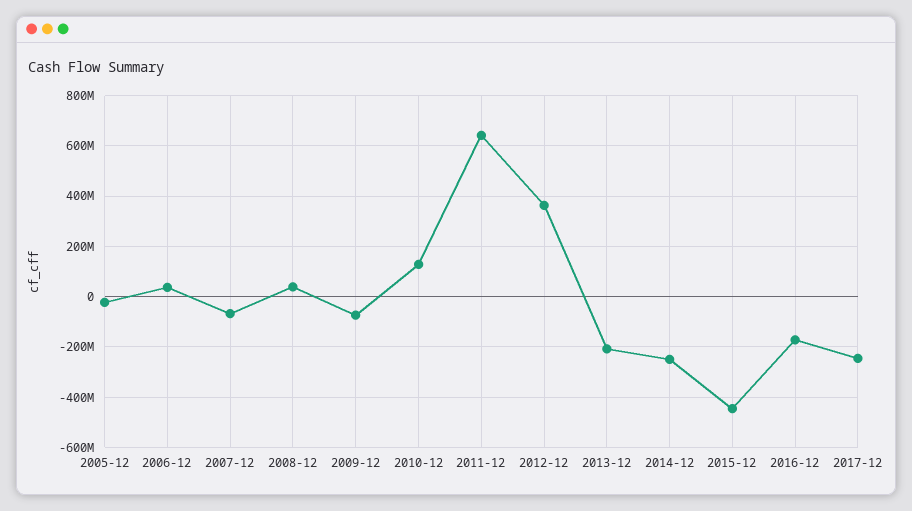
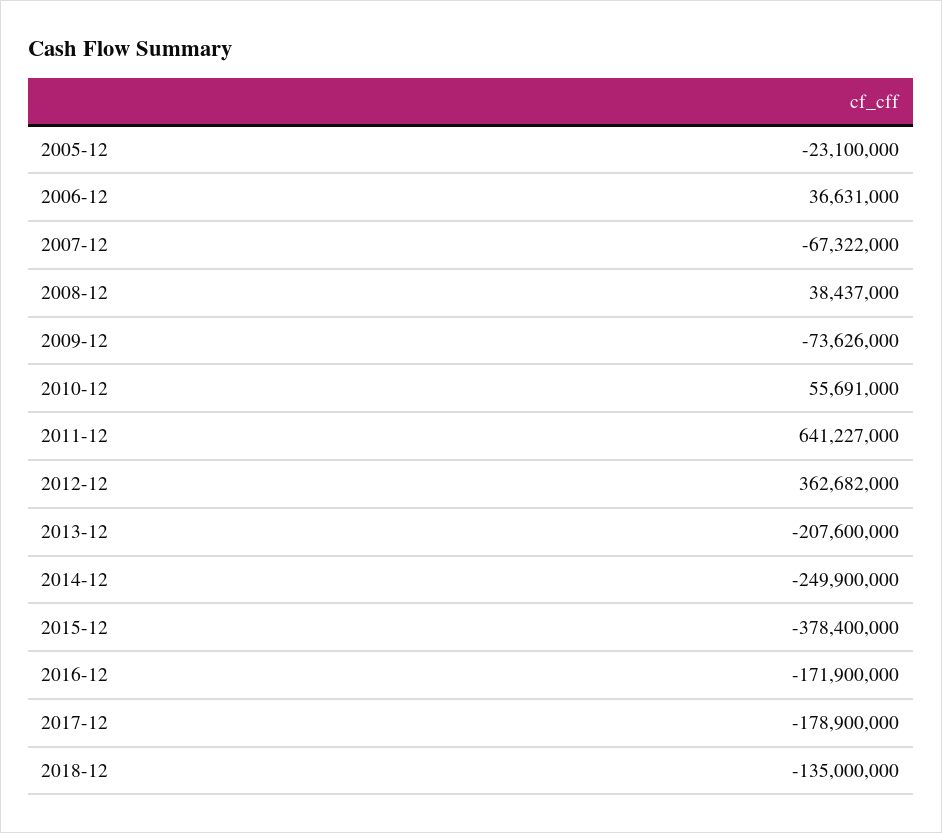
2010-12: 125000000 -> 55691000
2015-12: -450000000 -> -378400000
2017-12: -250000000 -> -178900000
2018-12: none -> -135000000

